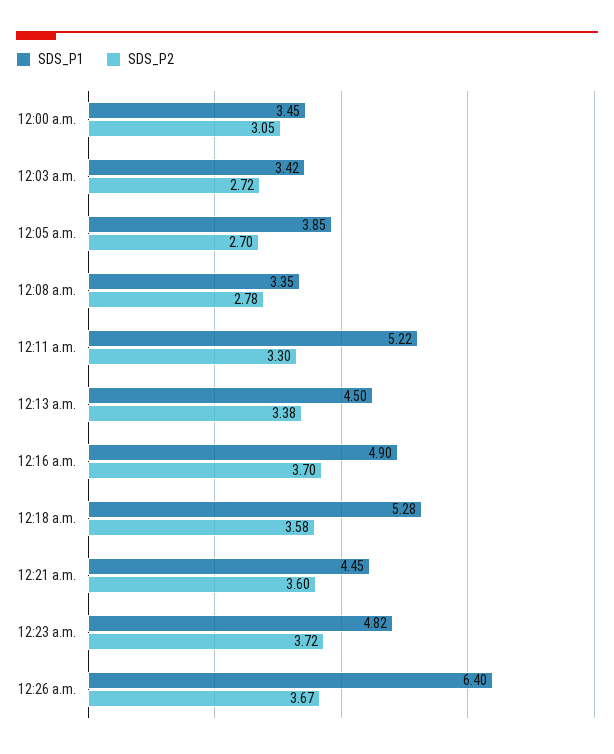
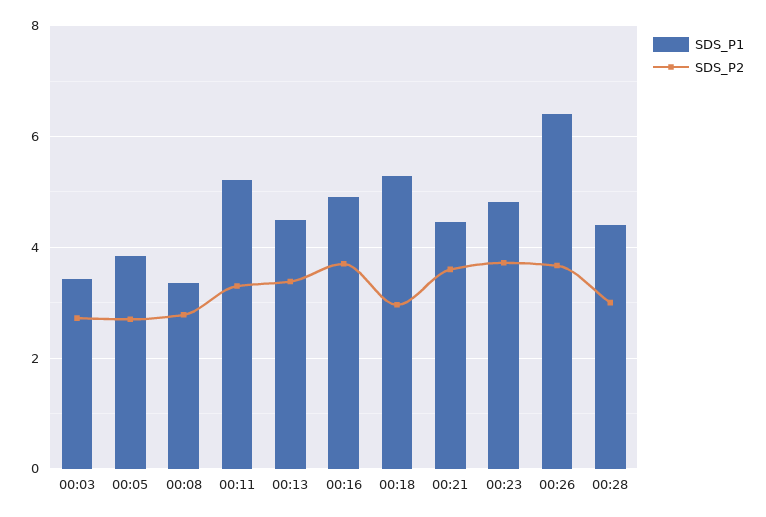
SDS_P1, 12:00 a.m.: 3.45 -> none
SDS_P2, 12:00 a.m.: 3.05 -> none
SDS_P2, 12:18 a.m.: 3.58 -> 3
SDS_P1, 00:28: none -> 4.4
SDS_P2, 00:28: none -> 3

